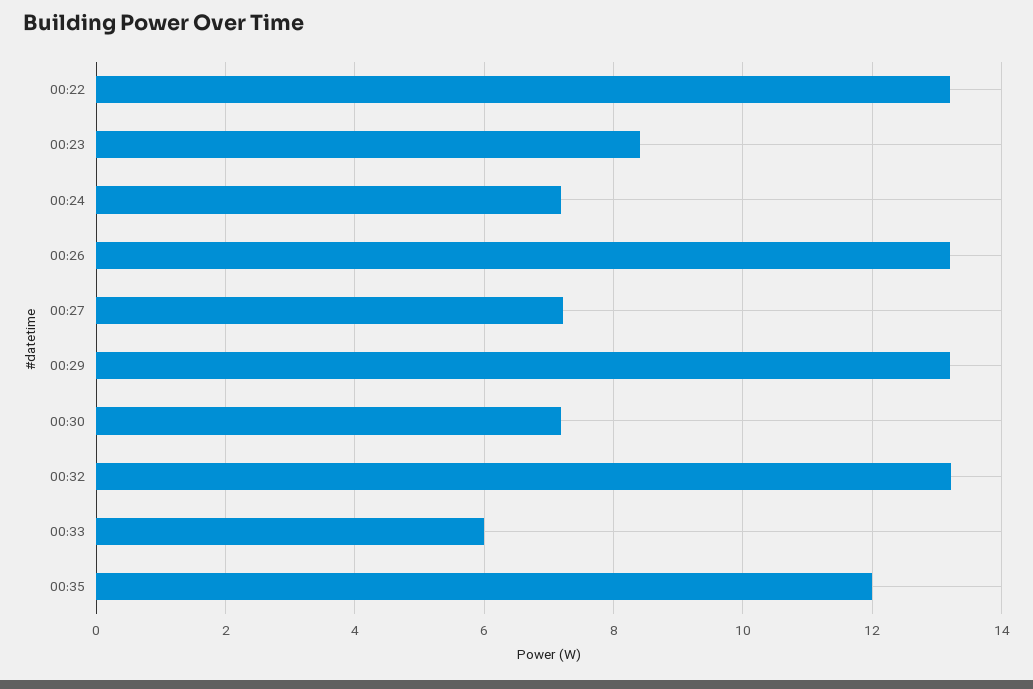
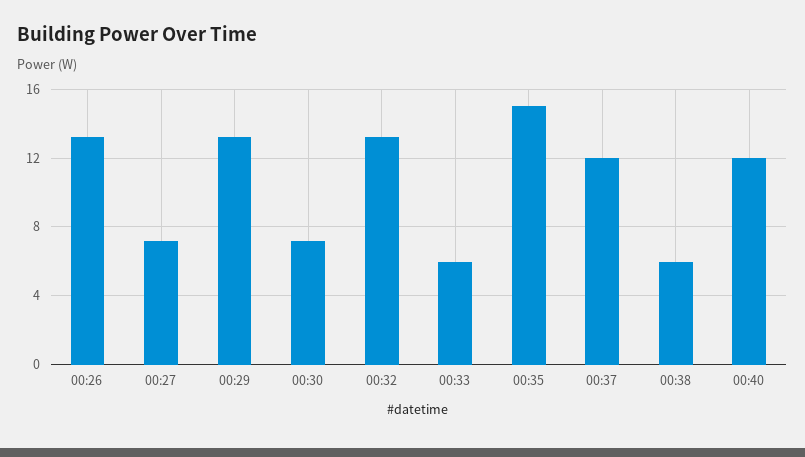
00:22: 13.2 -> none
00:23: 8.4 -> none
00:24: 7.2 -> none
00:35: 12 -> 15
00:37: none -> 12
00:38: none -> 6
00:40: none -> 12

